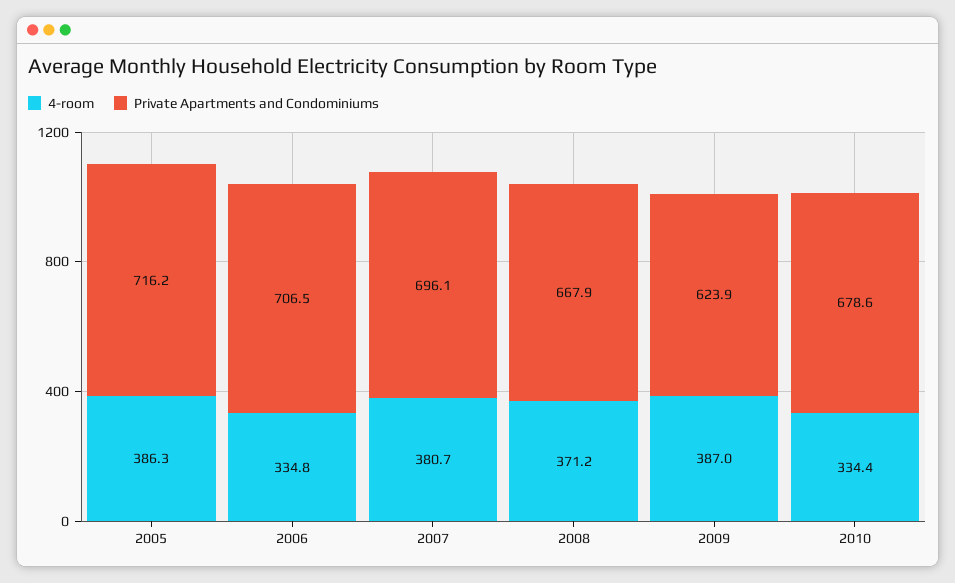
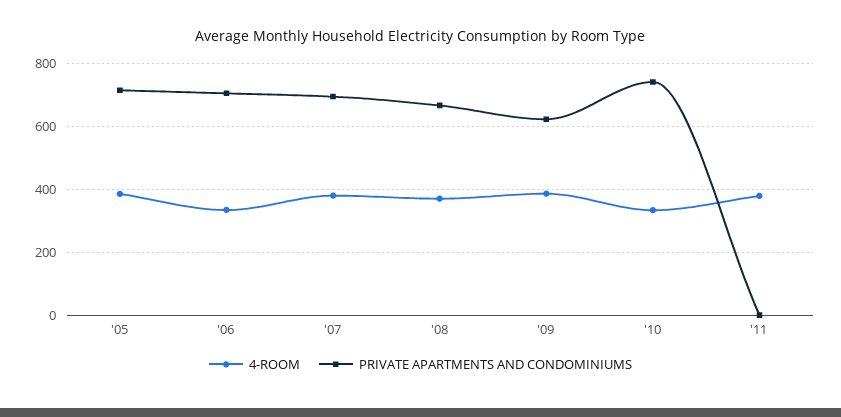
Private Apartments and Condominiums, 2010: 678.6 -> 740
4-room, '11: none -> 380
Private Apartments and Condominiums, '11: none -> 0

